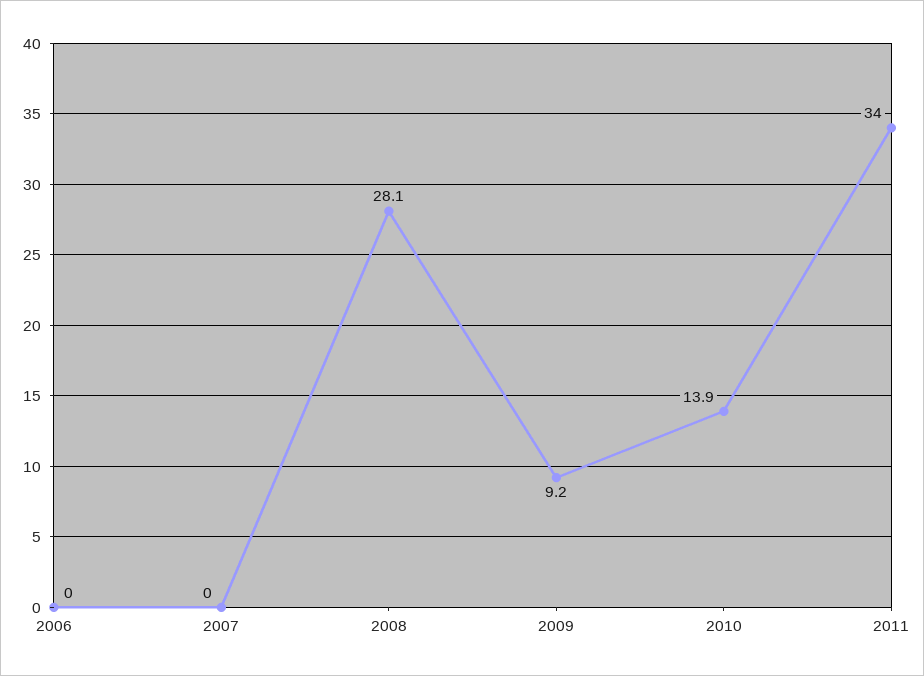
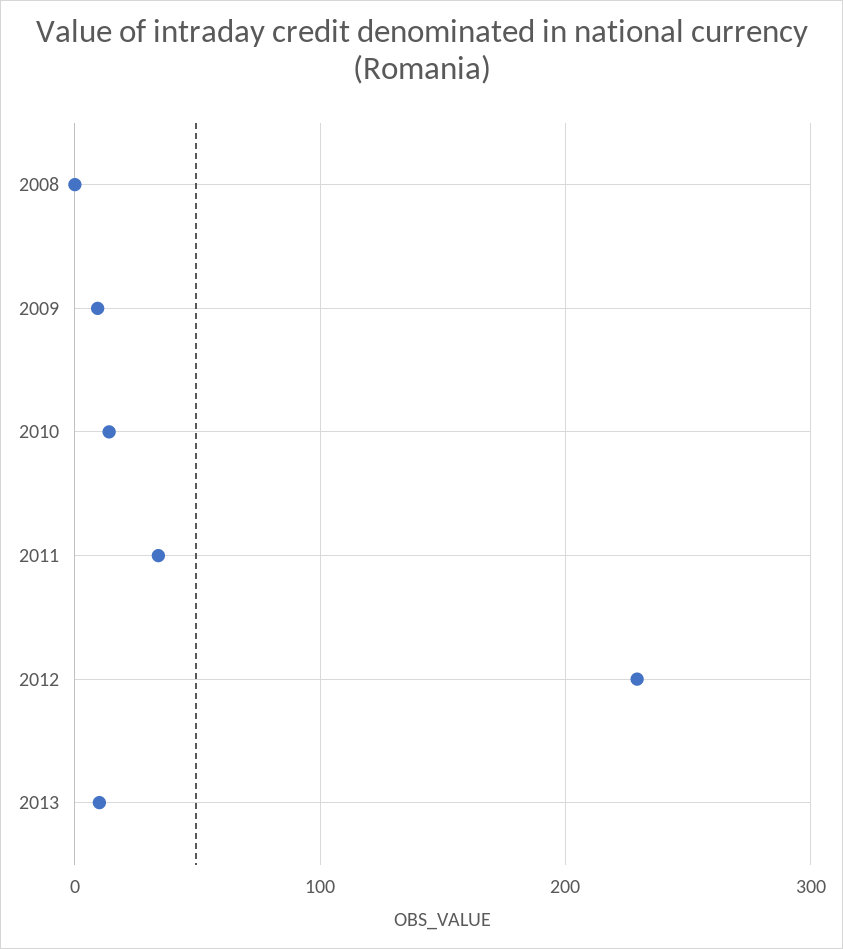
2006: 0 -> none
2007: 0 -> none
2008: 28.1 -> 0
2012: none -> 230
2013: none -> 10

